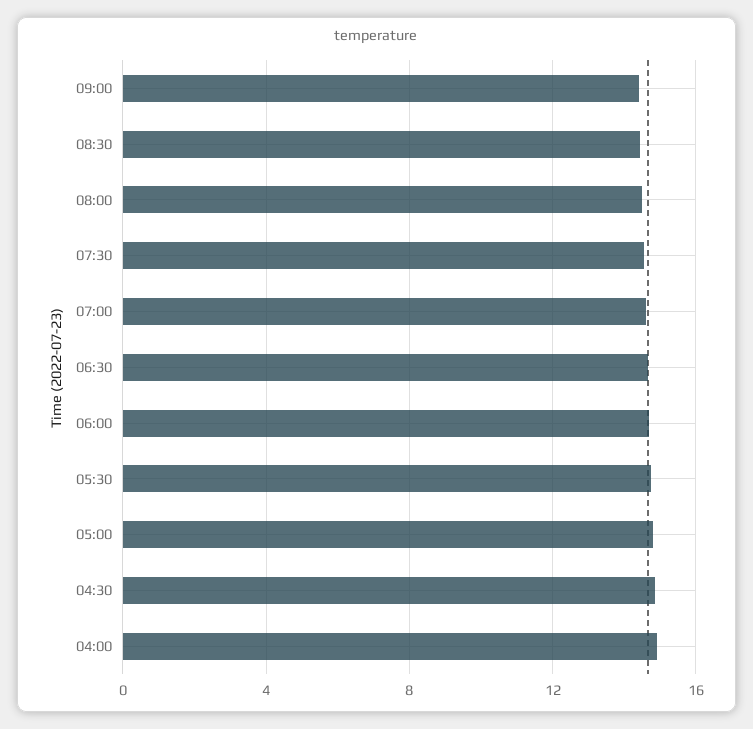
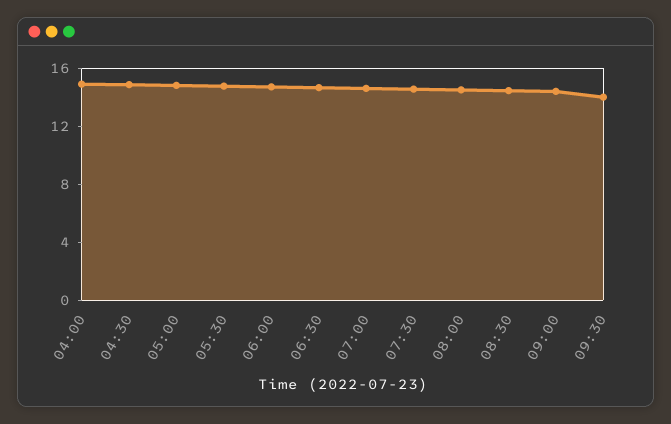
09:30: none -> 14

